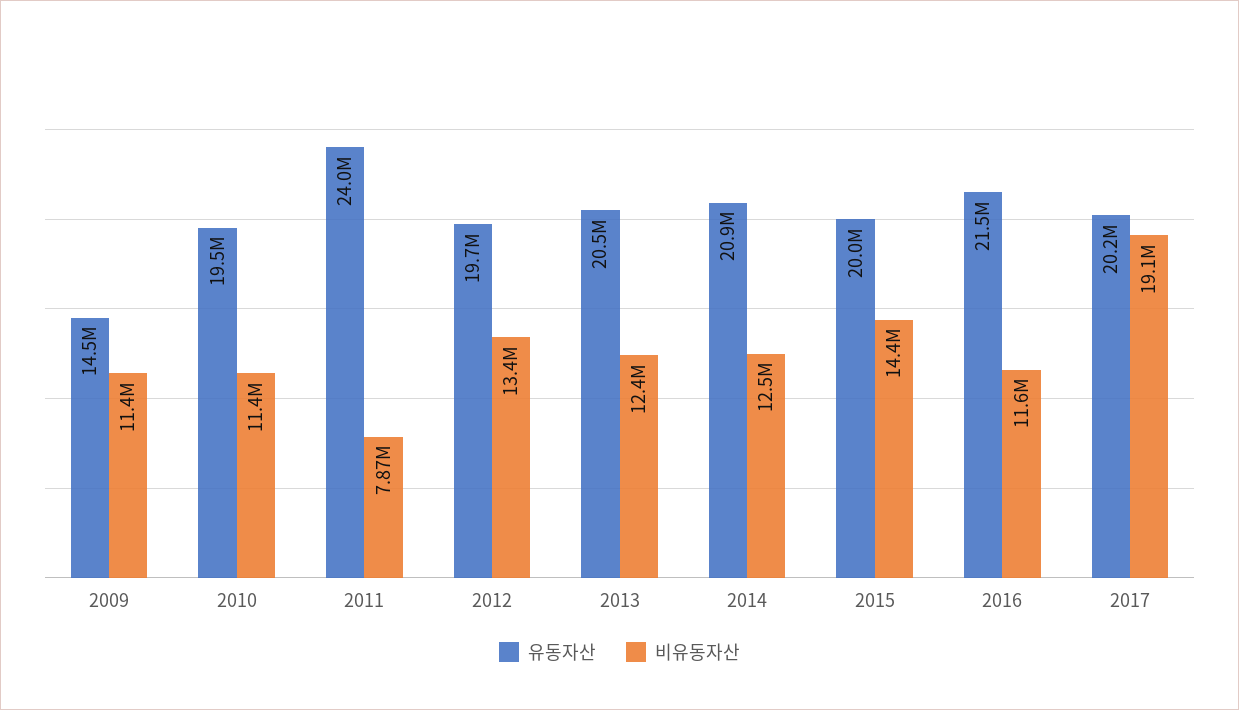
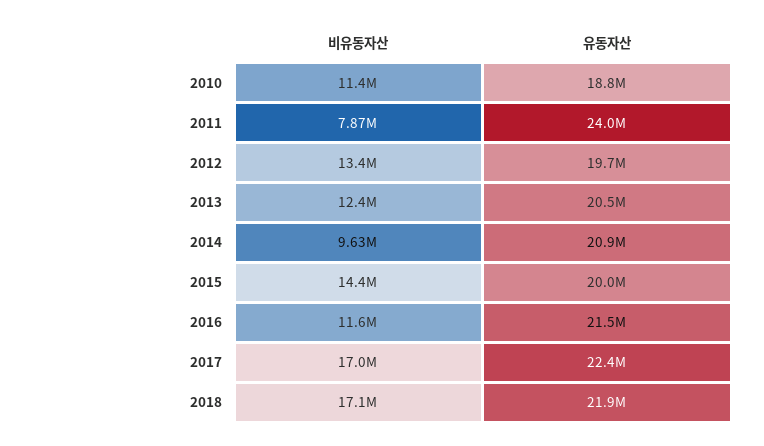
유동자산, 2009: 14500000 -> none
비유동자산, 2009: 11400000 -> none
유동자산, 2010: 19500000 -> 18800000
비유동자산, 2014: 12500000 -> 9630000
유동자산, 2017: 20200000 -> 22400000
비유동자산, 2017: 19100000 -> 17000000
비유동자산, 2018: none -> 17100000
유동자산, 2018: none -> 21900000

